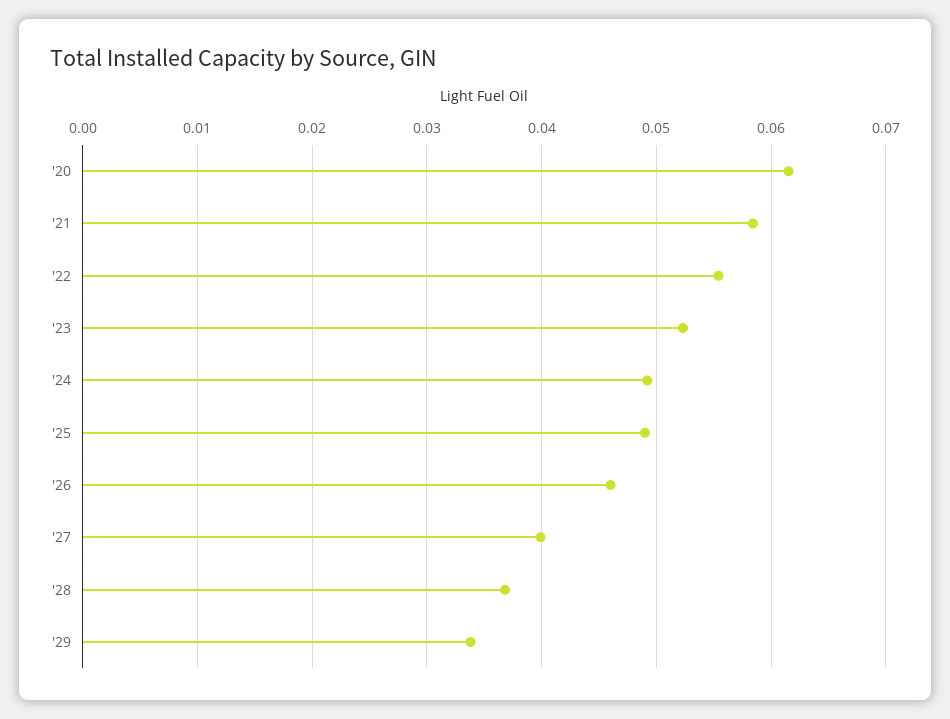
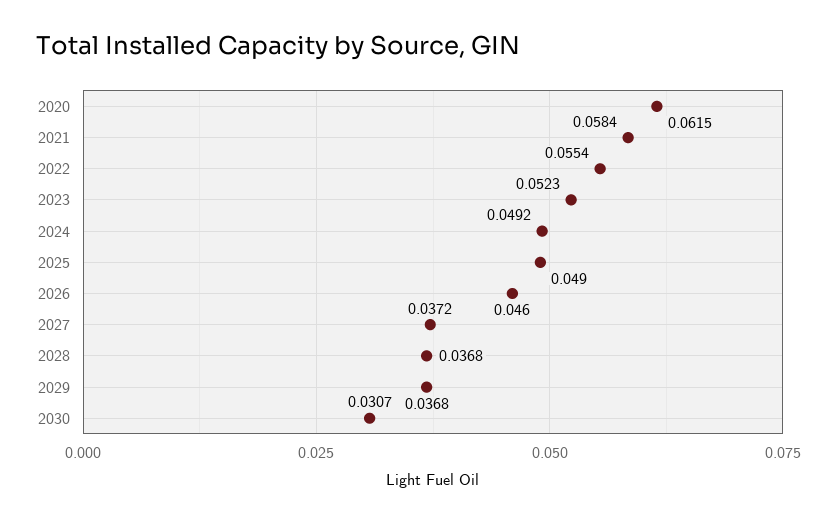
'27: 0.04 -> 0.0372
'29: 0.034 -> 0.0368
2030: none -> 0.0307

